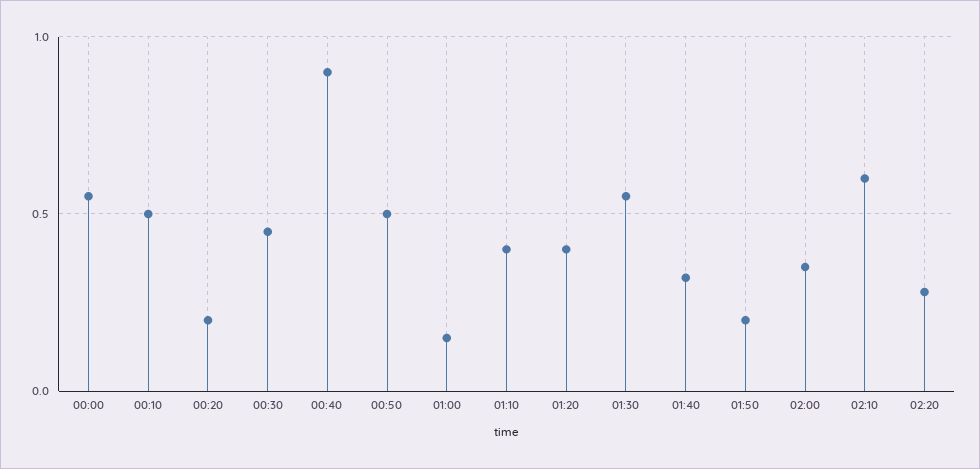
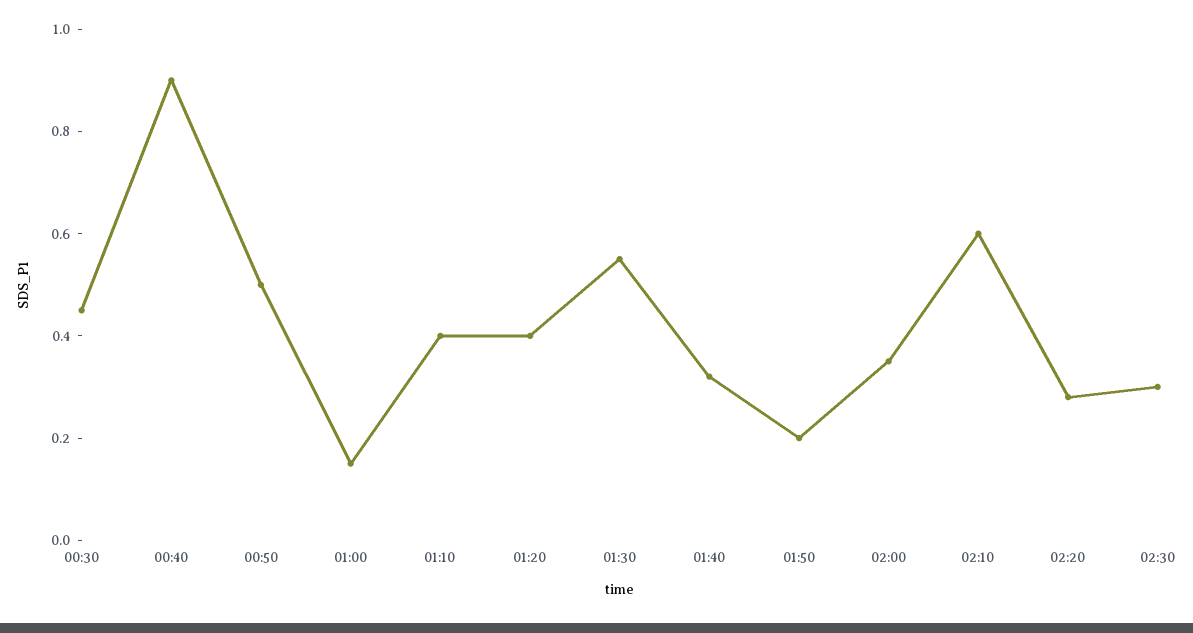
00:00: 0.55 -> none
00:10: 0.5 -> none
00:20: 0.2 -> none
02:30: none -> 0.3

